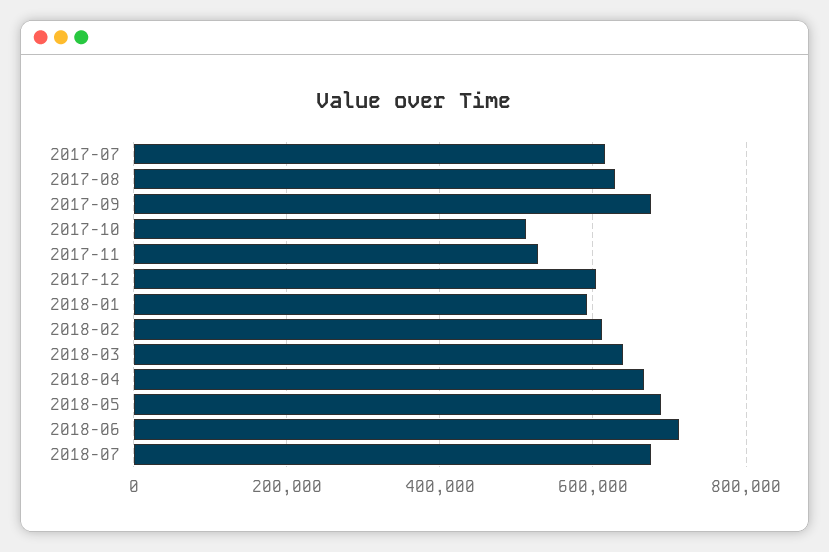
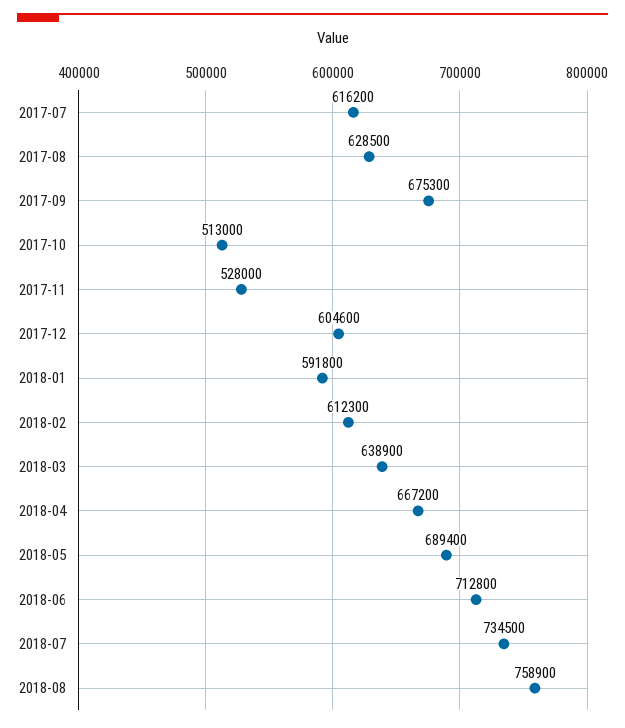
2018-07: 680000 -> 734500
2018-08: none -> 758900

